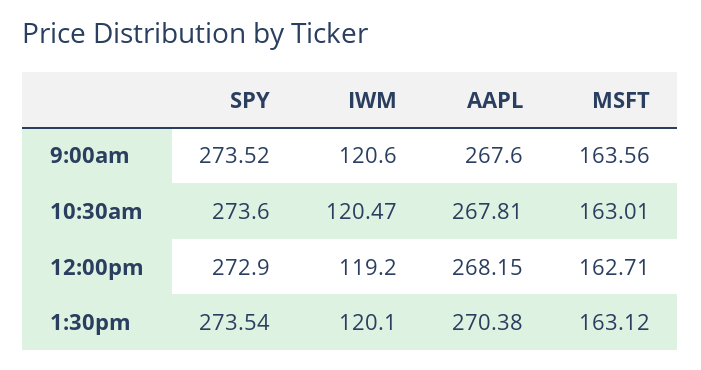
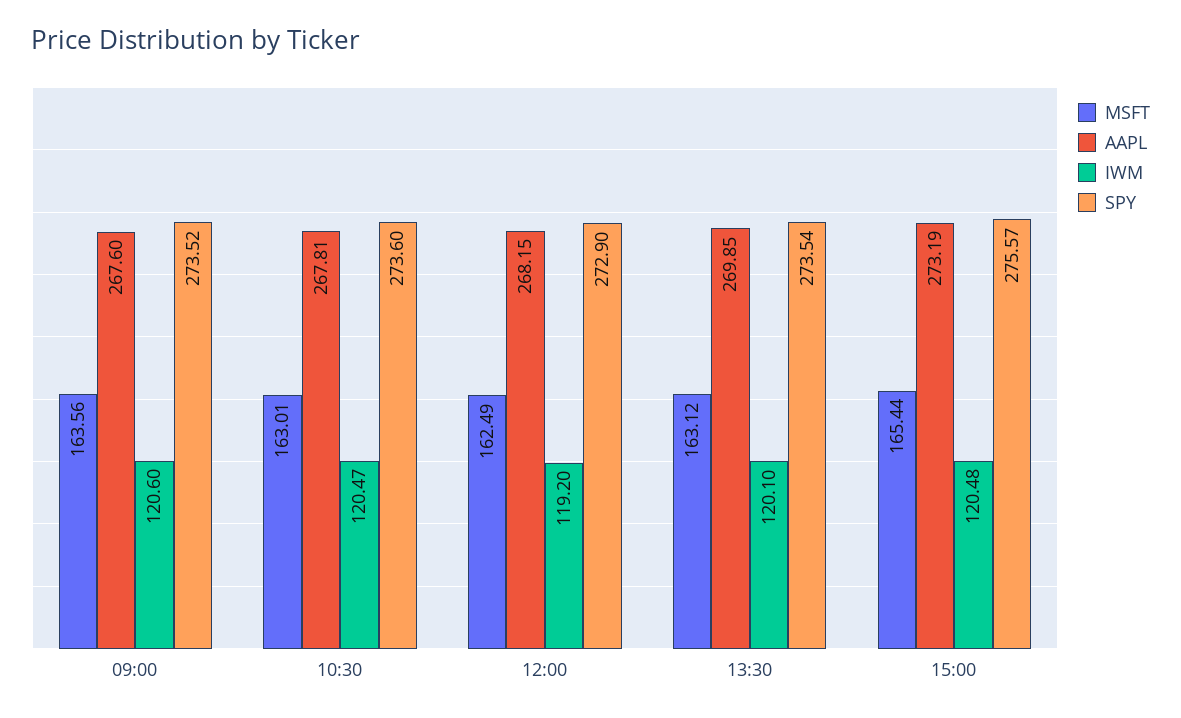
MSFT, 12:00pm: 162.71 -> 162.49
AAPL, 1:30pm: 270.38 -> 269.85
MSFT, 15:00: none -> 165.44
AAPL, 15:00: none -> 273.19
IWM, 15:00: none -> 120.48
SPY, 15:00: none -> 275.57

